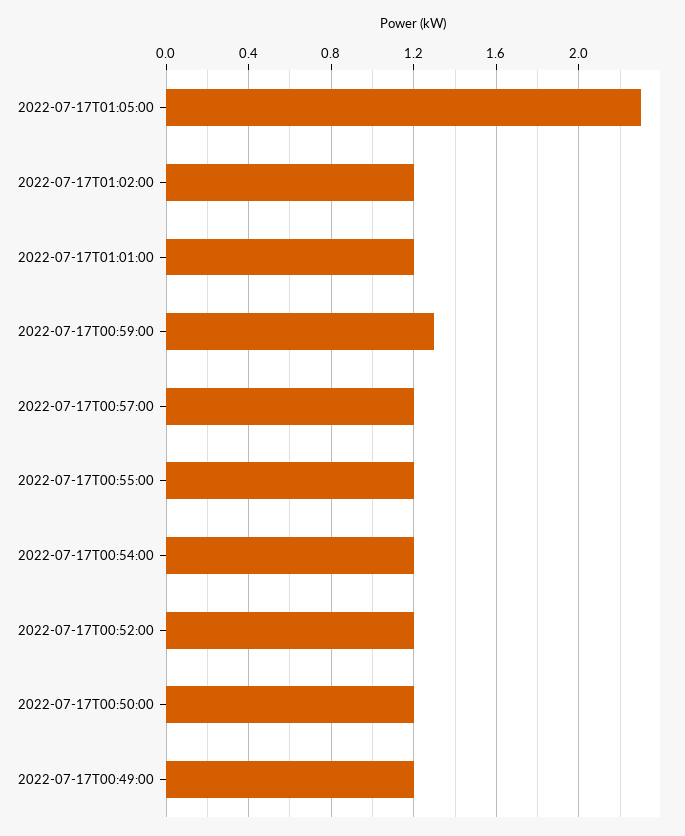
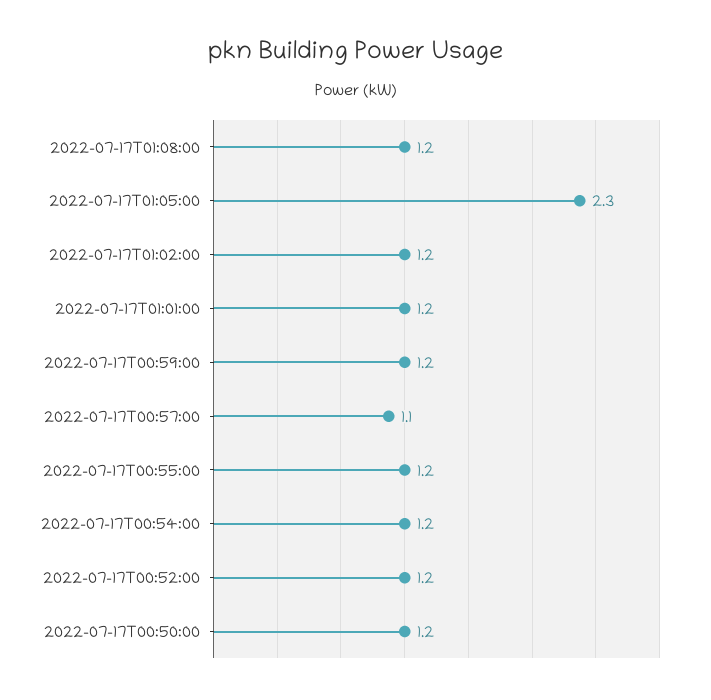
2022-07-17T00:59:00: 1.3 -> 1.2
2022-07-17T00:57:00: 1.2 -> 1.1
2022-07-17T00:49:00: 1.2 -> none
2022-07-17T01:08:00: none -> 1.2

